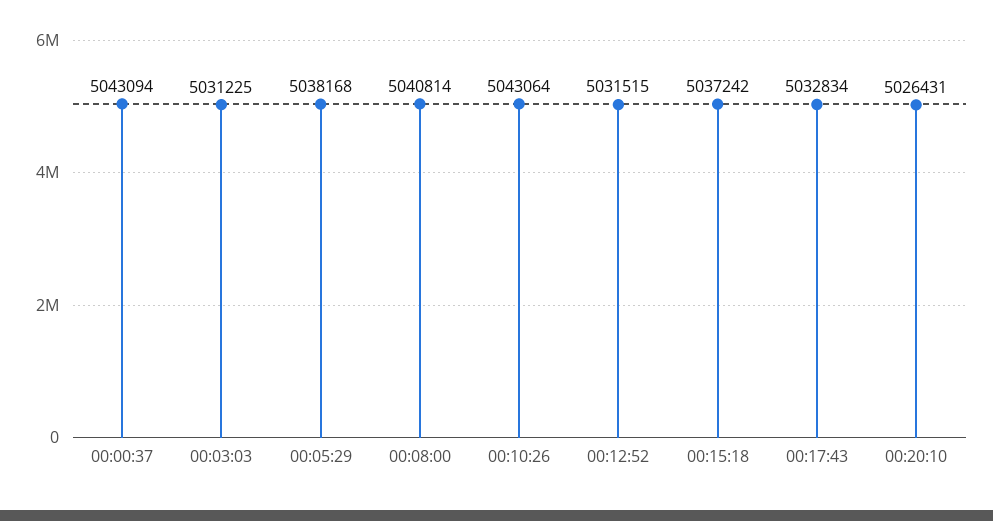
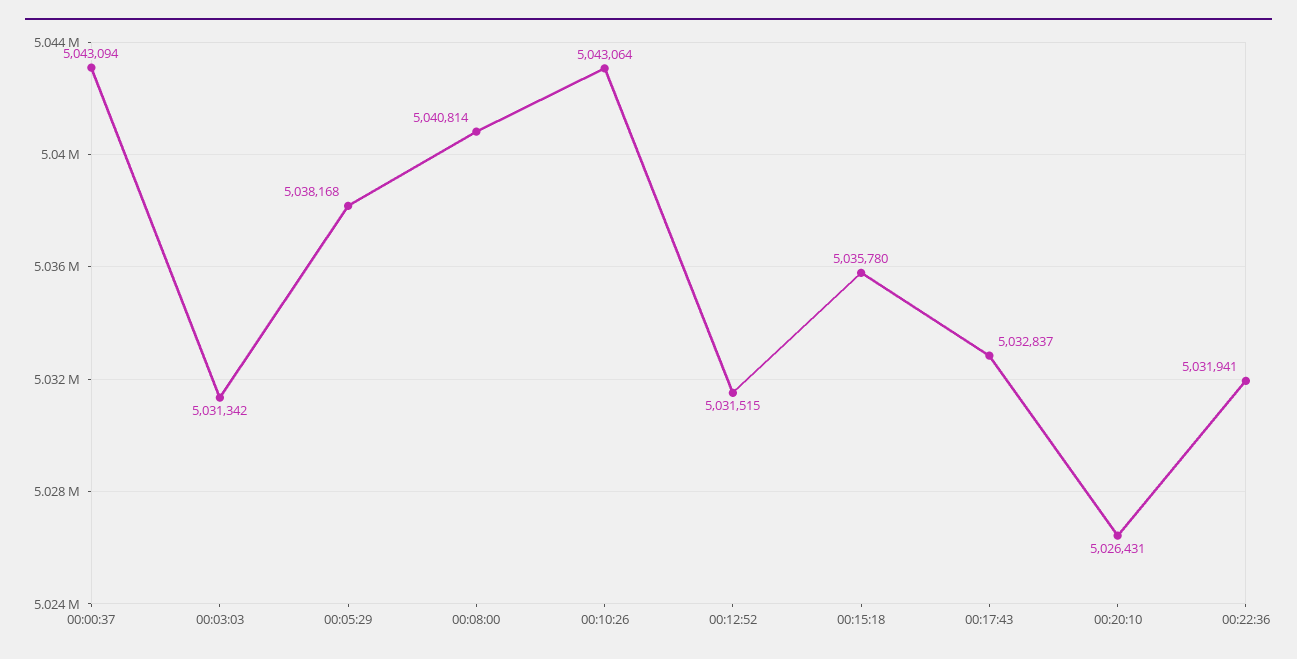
00:03:03: 5031225 -> 5031342
00:15:18: 5037242 -> 5035780
00:17:43: 5032834 -> 5032837
00:22:36: none -> 5031941

